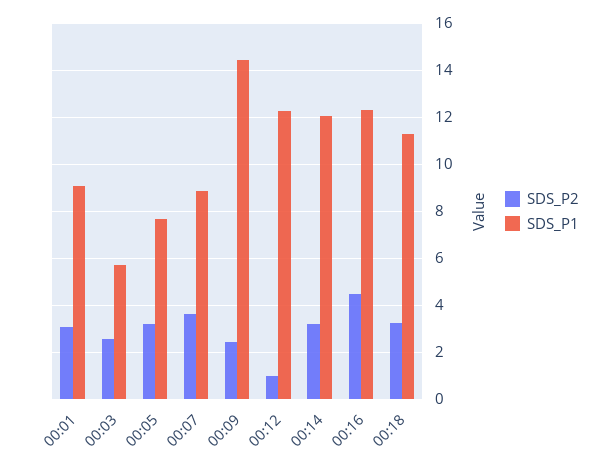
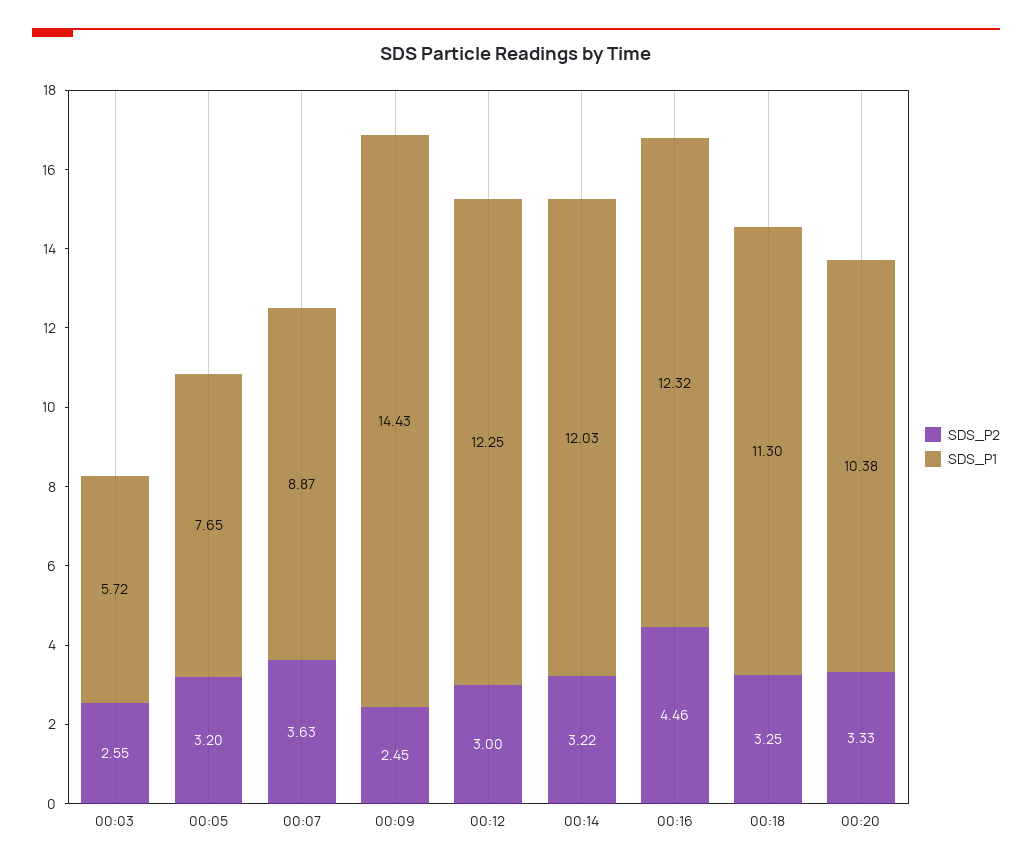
SDS_P2, 00:01: 3 -> none
SDS_P1, 00:01: 9 -> none
SDS_P2, 00:12: 1 -> 3
SDS_P2, 00:20: none -> 3.33
SDS_P1, 00:20: none -> 10.38

